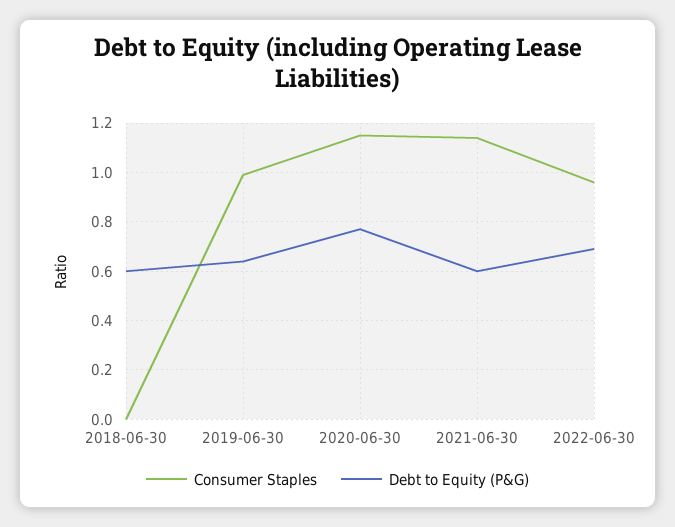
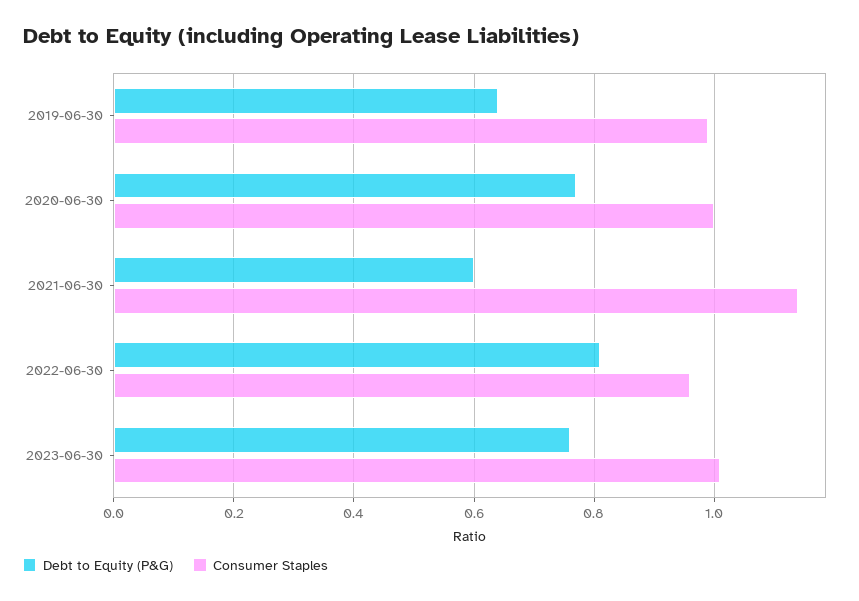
Consumer Staples, 2018-06-30: 0 -> none
Debt to Equity (P&G), 2018-06-30: 0.6 -> none
Consumer Staples, 2020-06-30: 1.15 -> 1
Debt to Equity (P&G), 2022-06-30: 0.7 -> 0.8
Debt to Equity (P&G), 2023-06-30: none -> 0.75
Consumer Staples, 2023-06-30: none -> 1

